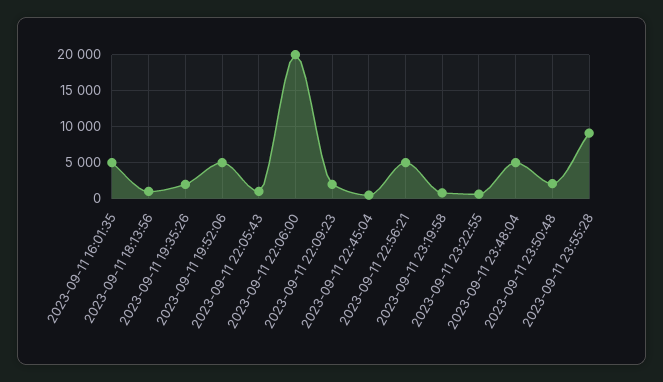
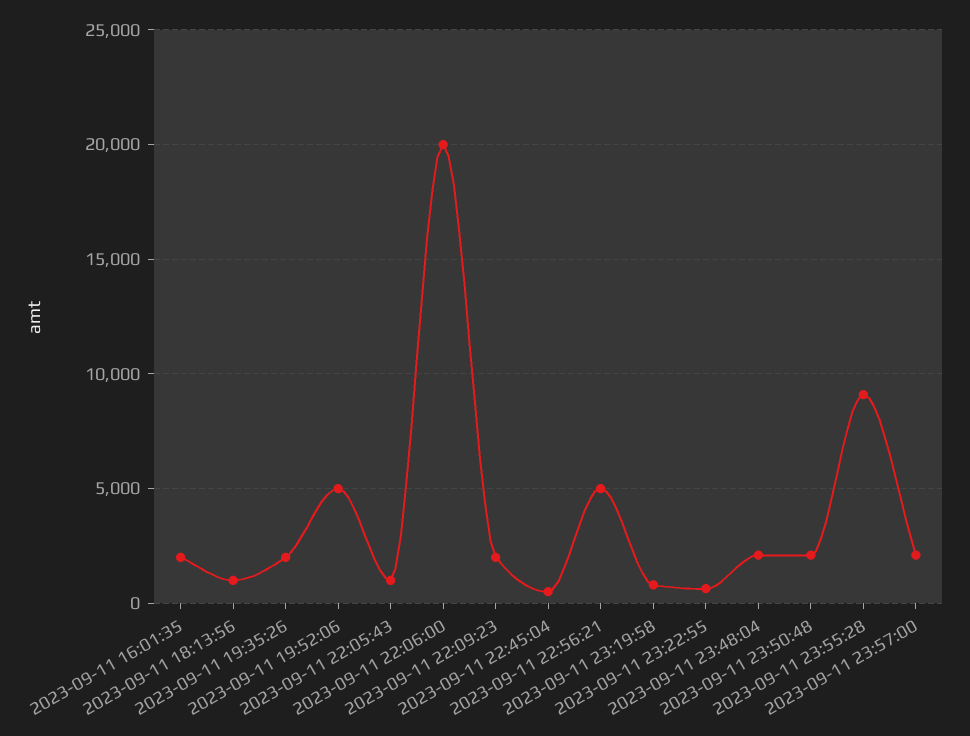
2023-09-11 16:01:35: 5000 -> 2000
2023-09-11 23:48:04: 5000 -> 2000
2023-09-11 23:57:00: none -> 2000

